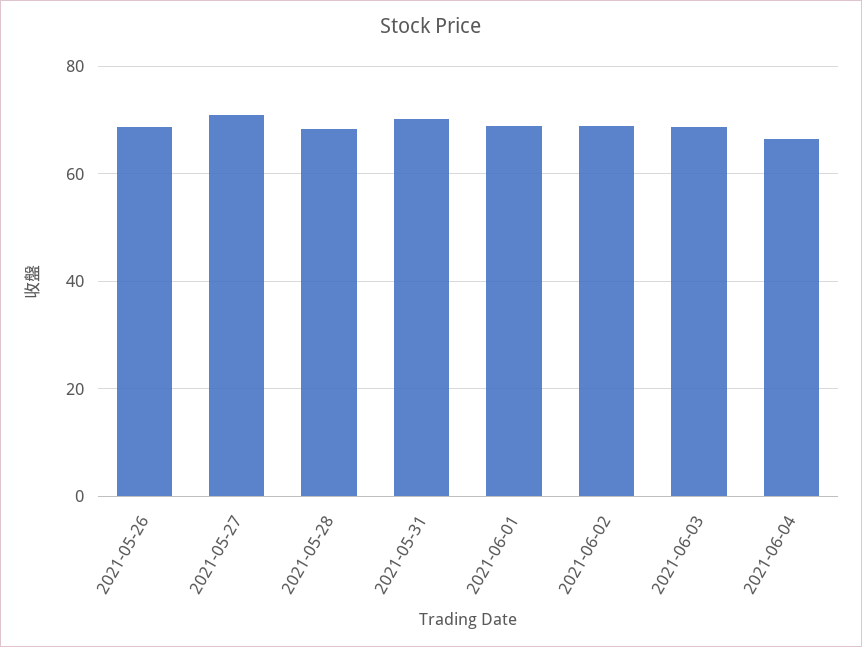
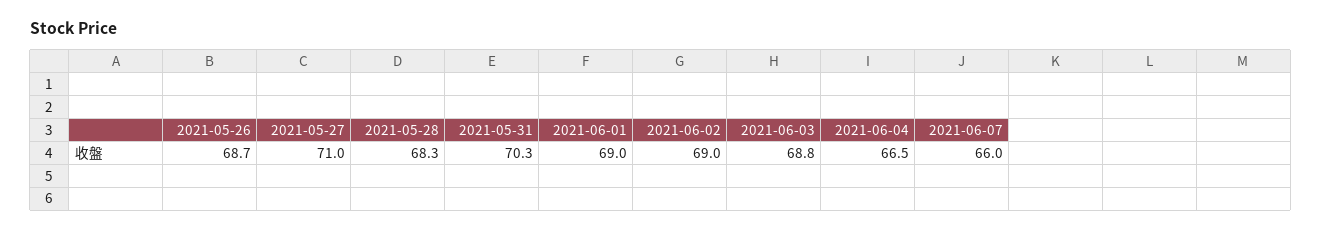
2021-06-07: none -> 66

